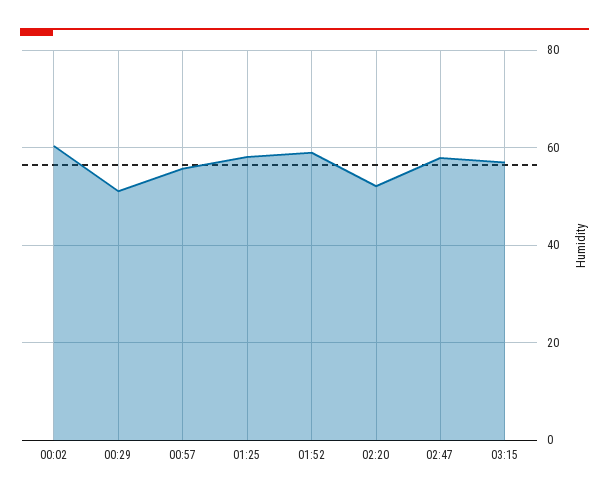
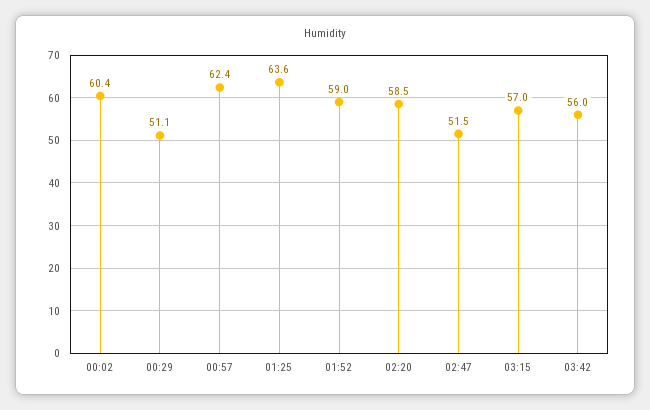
00:57: 56 -> 62.4
01:25: 58 -> 63.6
02:20: 52 -> 58.5
02:47: 58 -> 51.5
03:42: none -> 56

